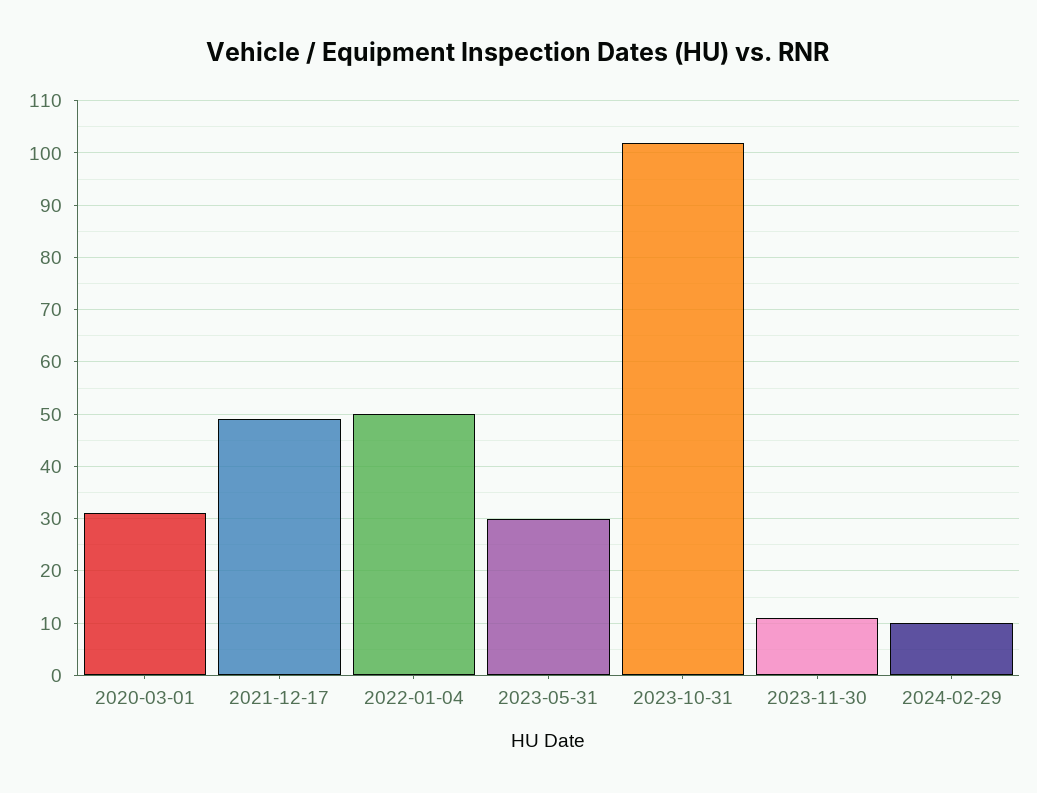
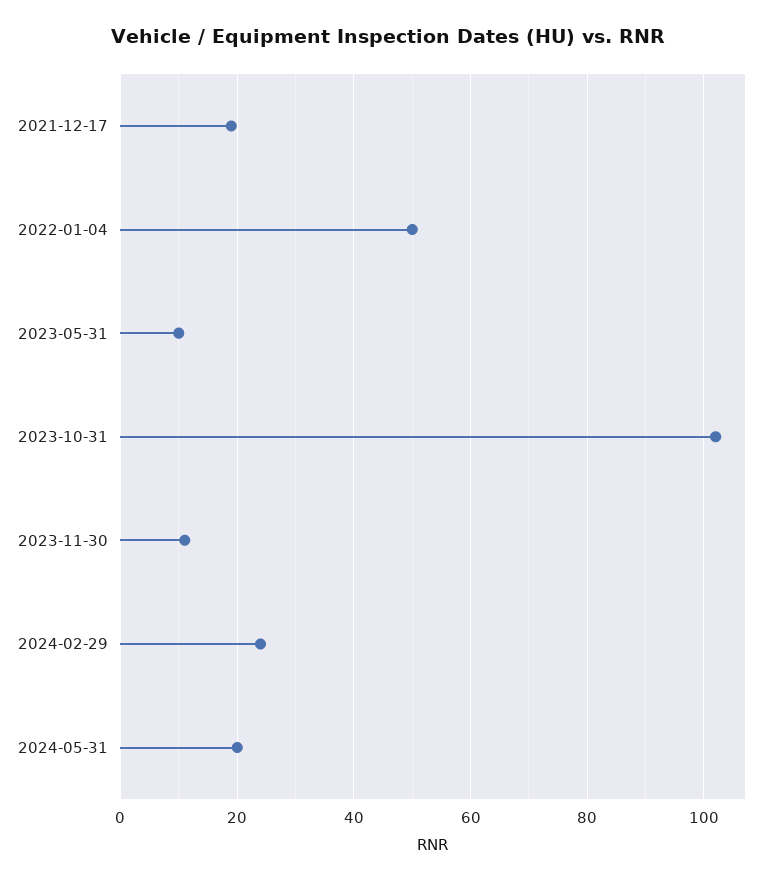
2020-03-01: 30 -> none
2021-12-17: 50 -> 20
2023-05-31: 30 -> 10
2024-02-29: 10 -> 25
2024-05-31: none -> 20

